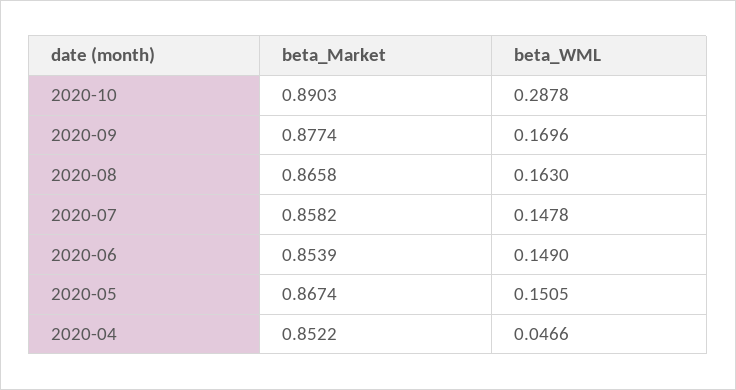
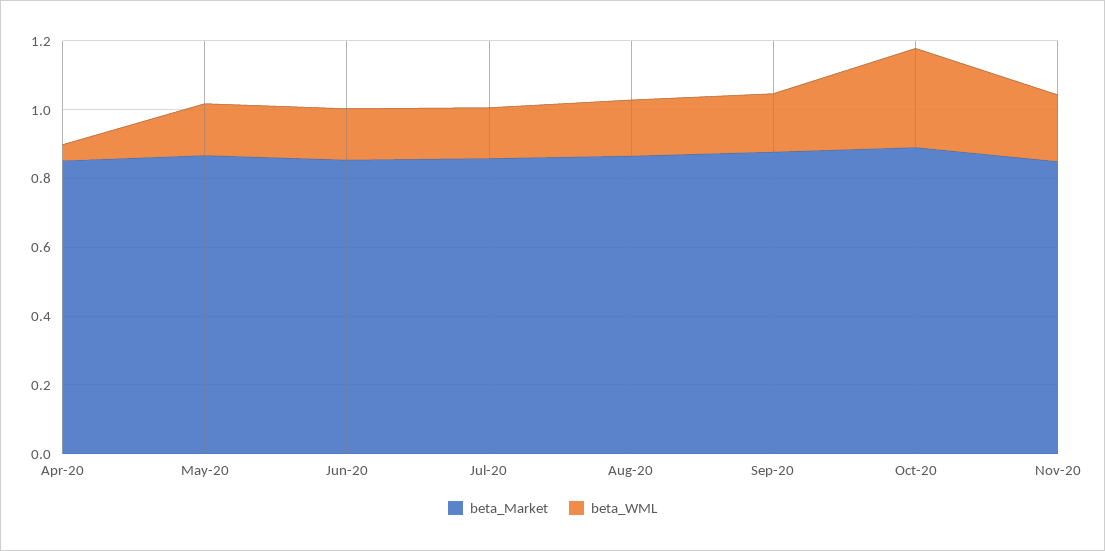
beta_Market, Nov-20: none -> 0.85
beta_WML, Nov-20: none -> 0.2

